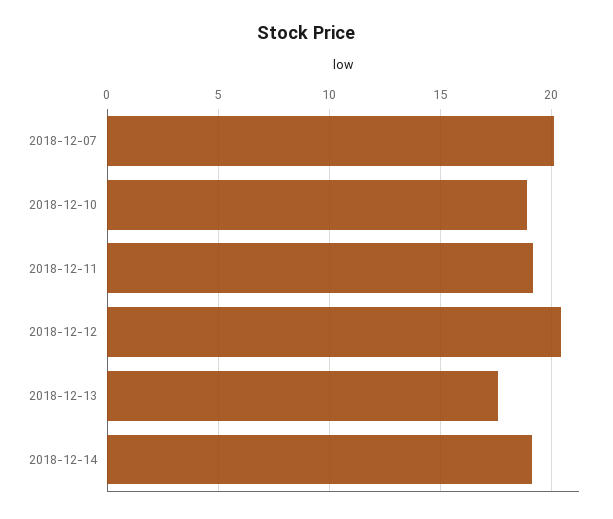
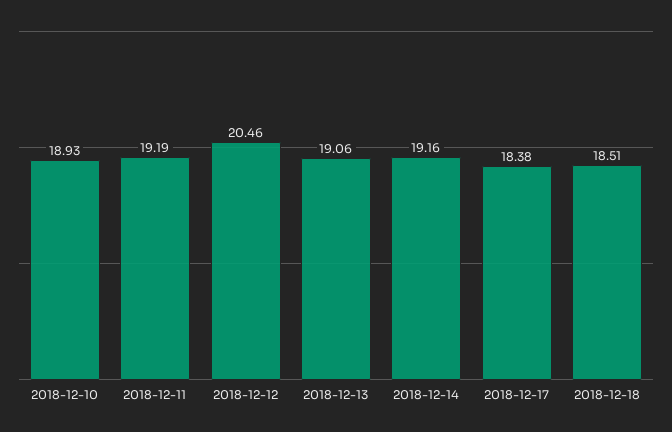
2018-12-07: 20 -> none
2018-12-13: 17.5 -> 19.06
2018-12-17: none -> 18.38
2018-12-18: none -> 18.51

